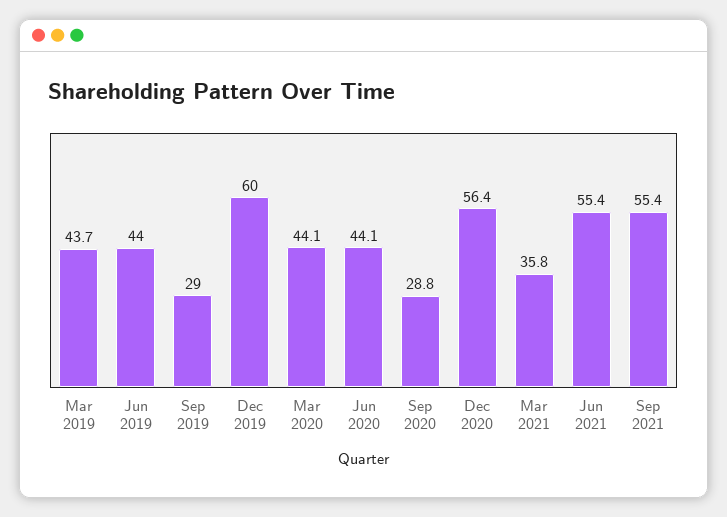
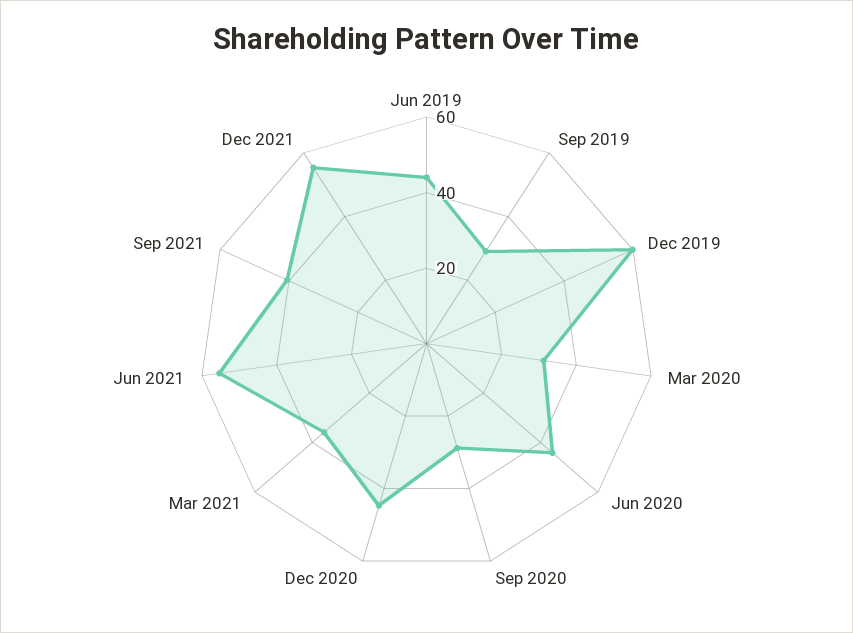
Mar 2019: 43.7 -> none
Mar 2020: 44.1 -> 30
Dec 2020: 56.4 -> 45
Sep 2021: 55.4 -> 40
Dec 2021: none -> 55

